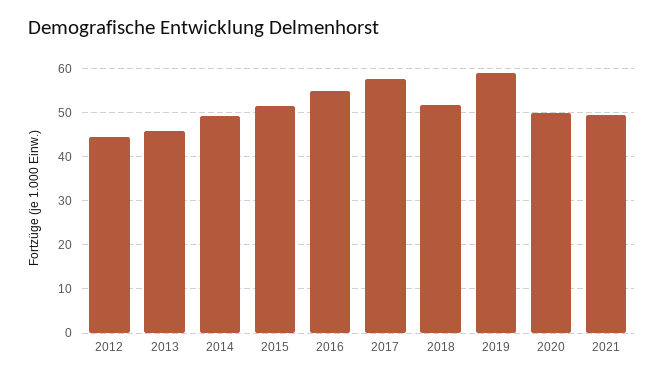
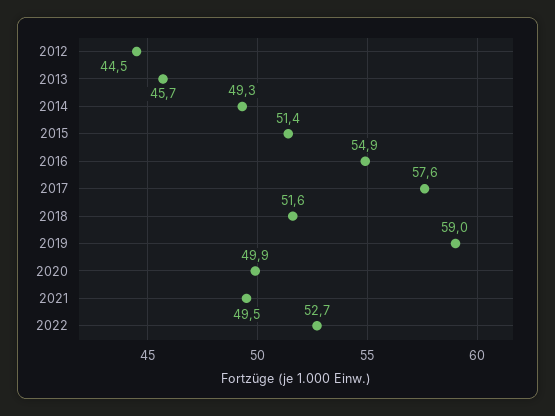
2022: none -> 52.7

